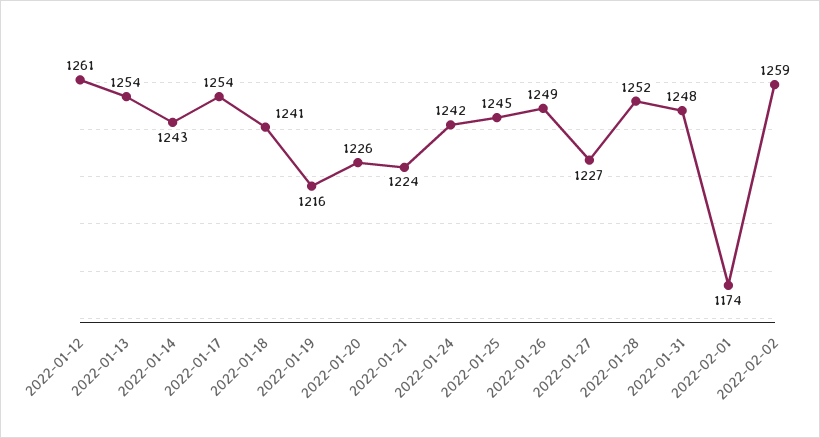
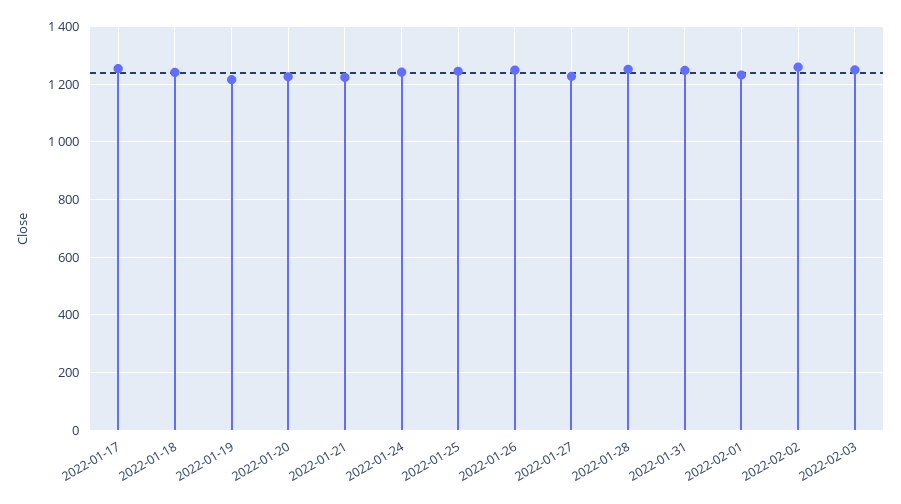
2022-01-12: 1261 -> none
2022-01-13: 1254 -> none
2022-01-14: 1243 -> none
2022-02-01: 1174 -> 1225
2022-02-03: none -> 1250

